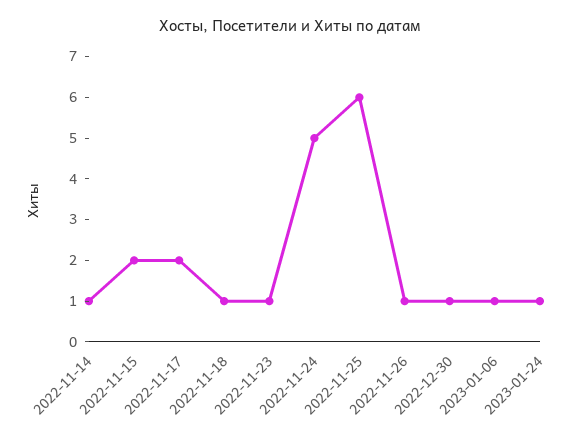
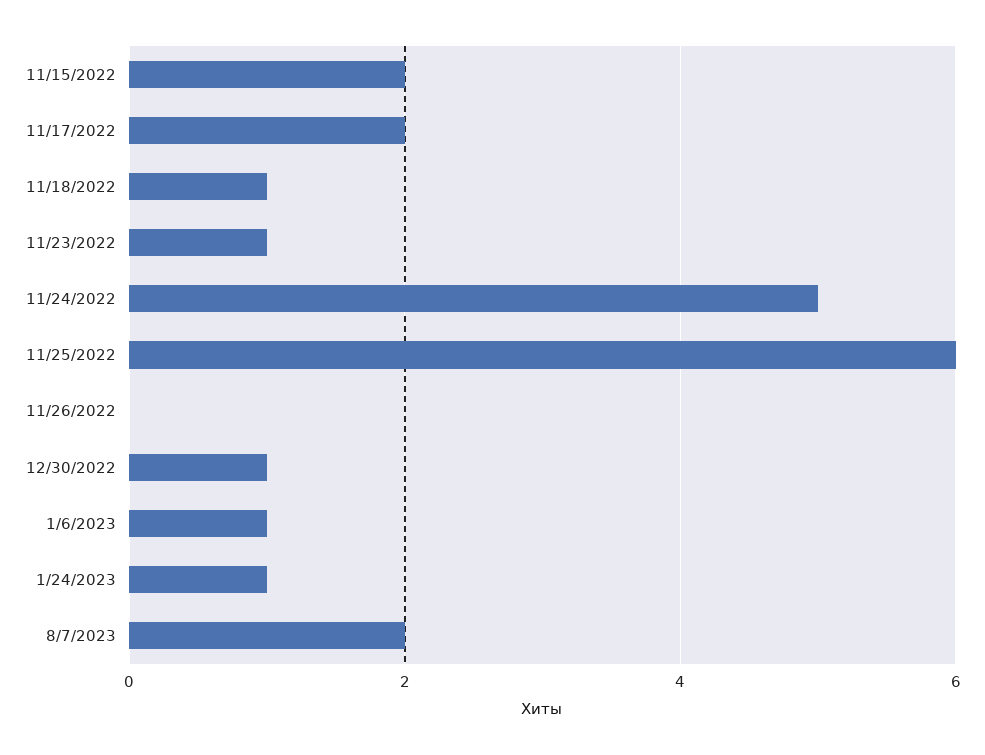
2022-11-14: 1 -> none
2022-11-26: 1 -> 0
8/7/2023: none -> 2

